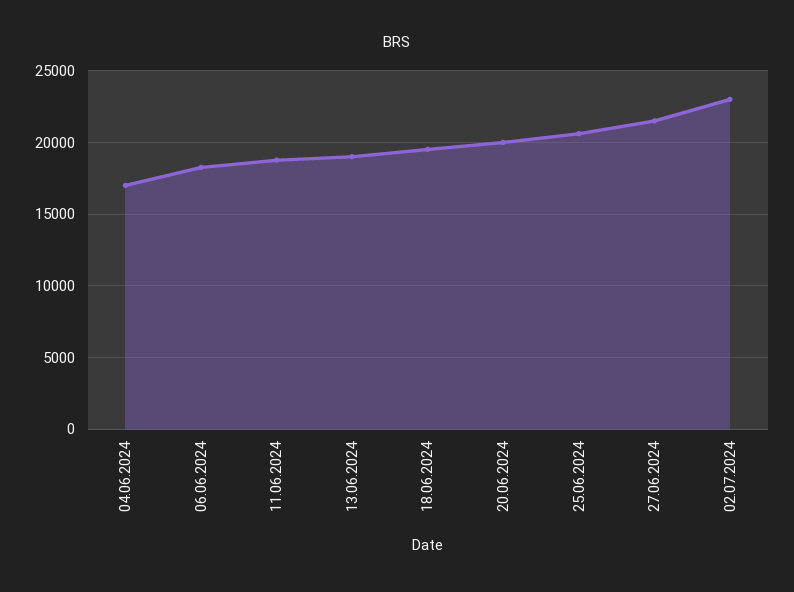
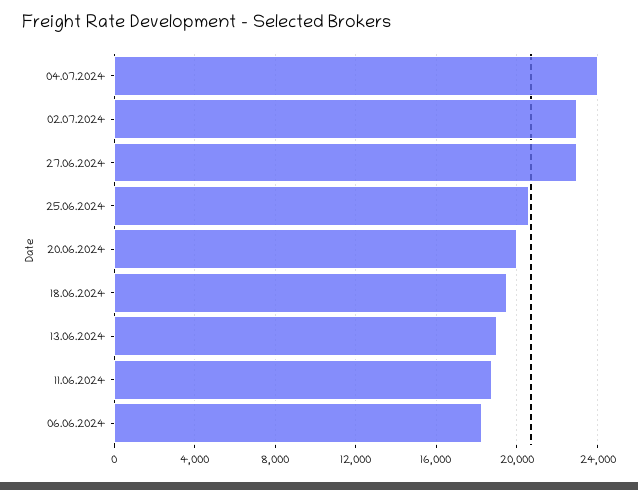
04.06.2024: 17000 -> none
27.06.2024: 21500 -> 23000
04.07.2024: none -> 24000

